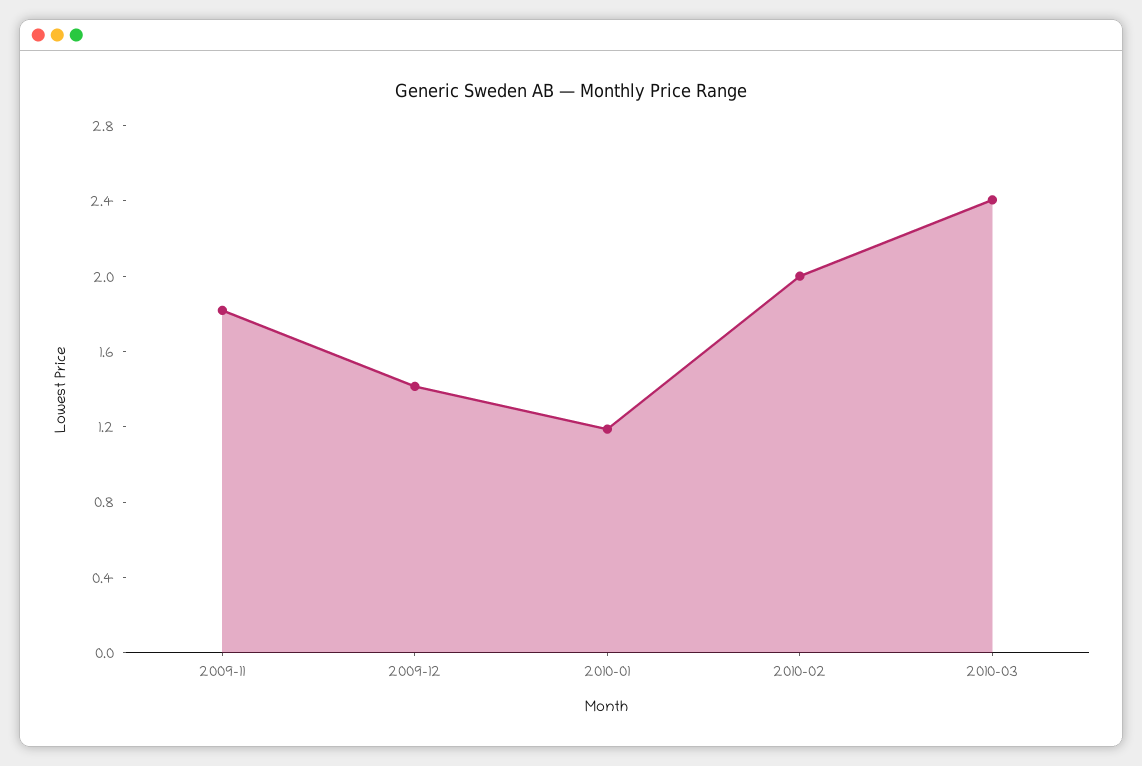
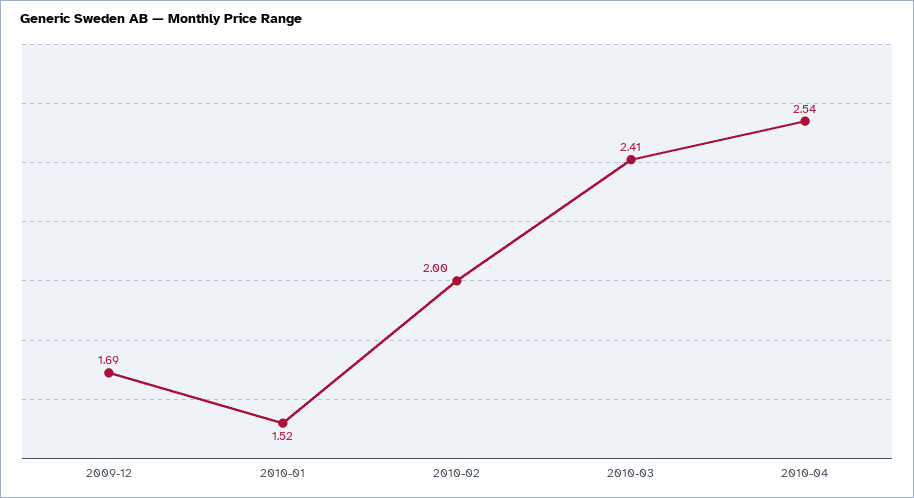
2009-11: 1.8 -> none
2009-12: 1.4 -> 1.69
2010-01: 1.2 -> 1.52
2010-04: none -> 2.54

